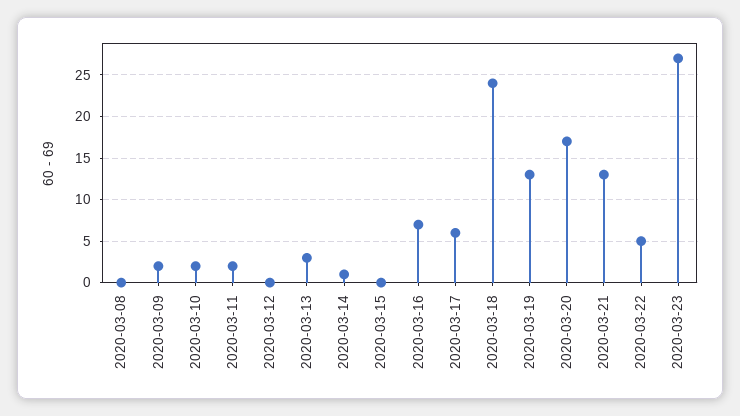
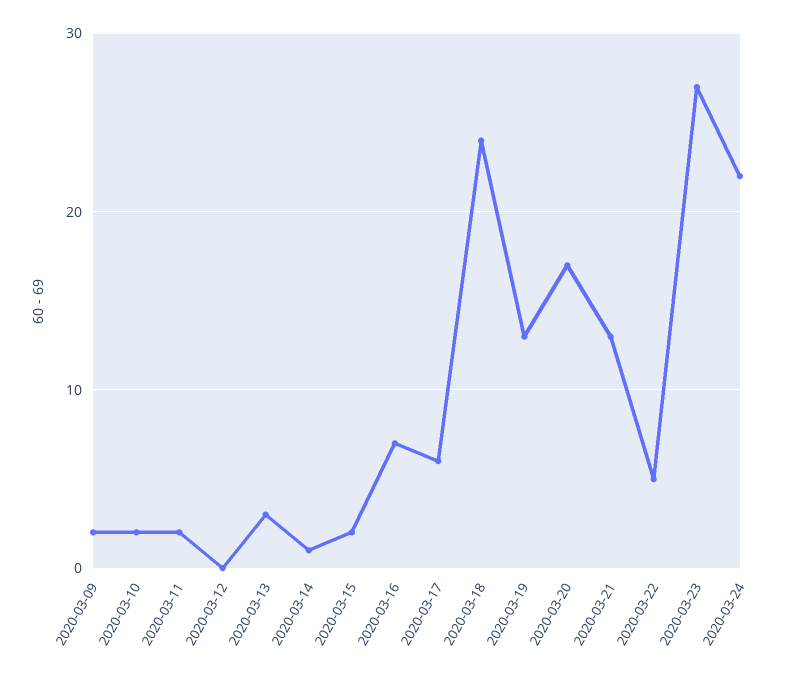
2020-03-08: 0 -> none
2020-03-15: 0 -> 2
2020-03-24: none -> 22

